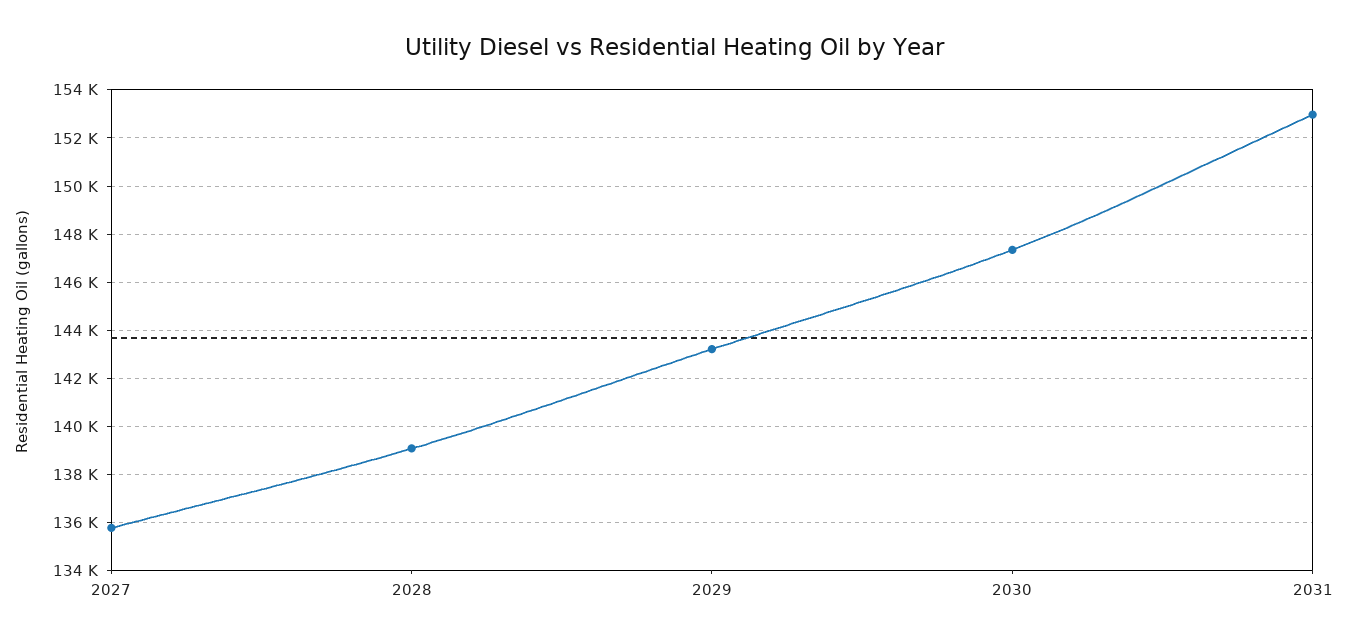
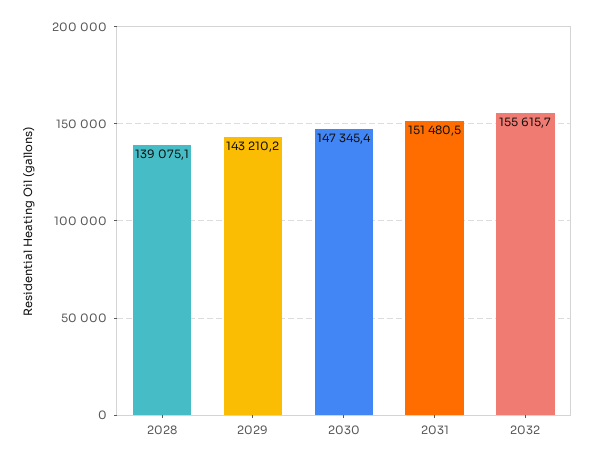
2027: 135750 -> none
2031: 153000 -> 151480.5
2032: none -> 155615.7

